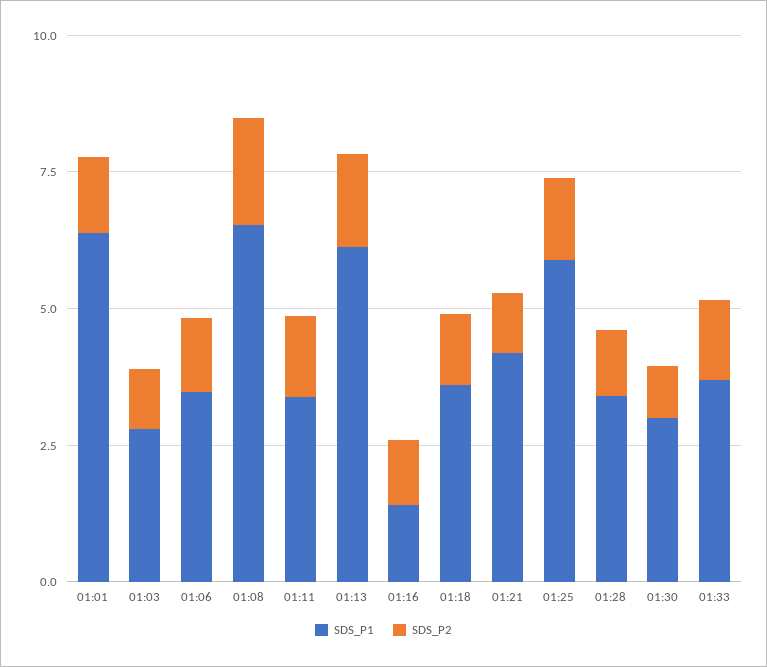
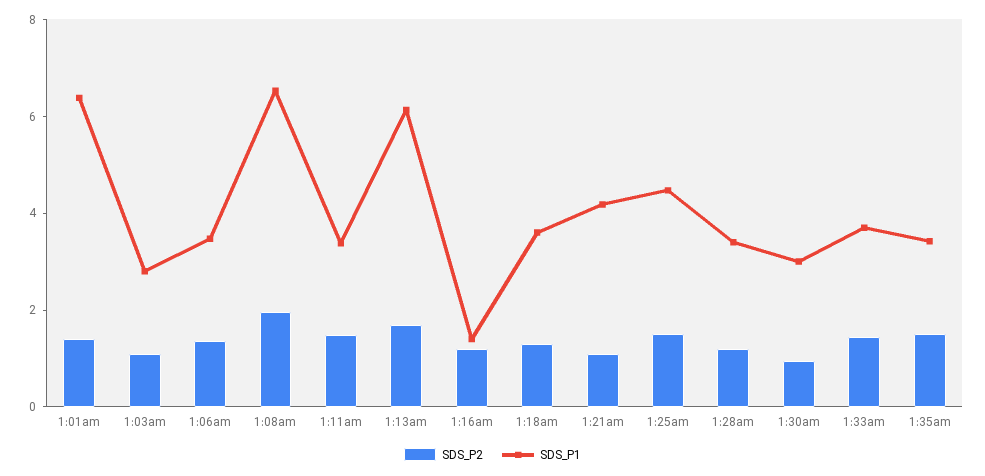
SDS_P1, 01:25: 6 -> 4.5
SDS_P2, 1:35am: none -> 1.5
SDS_P1, 1:35am: none -> 3.5

